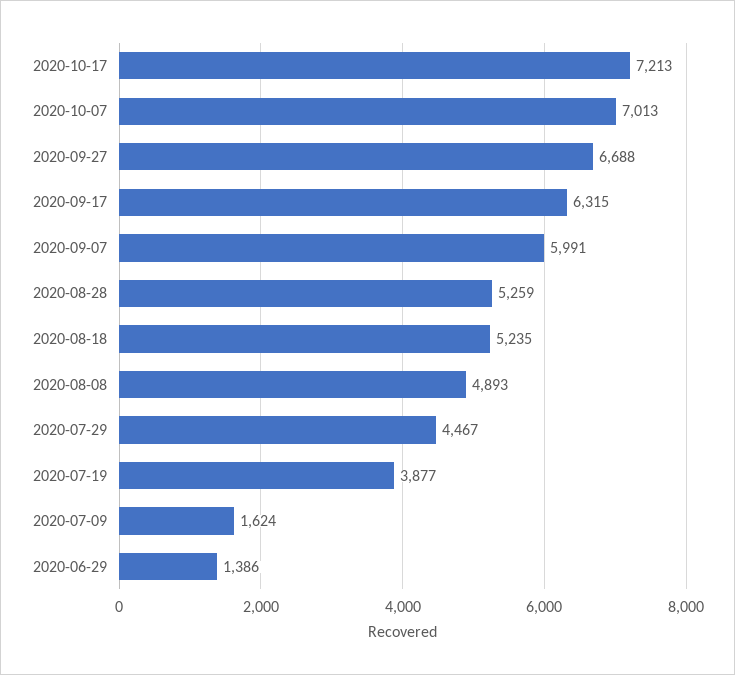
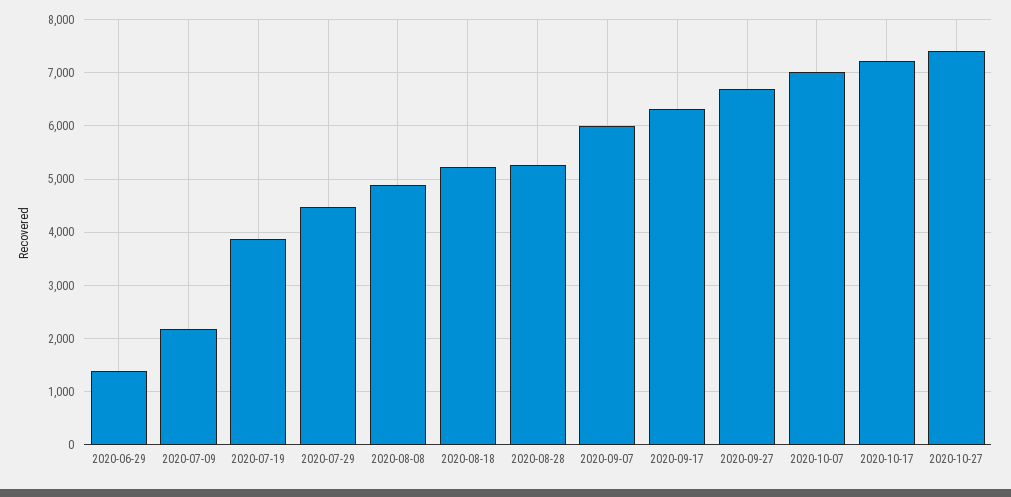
2020-07-09: 1624 -> 2200
2020-10-27: none -> 7400

